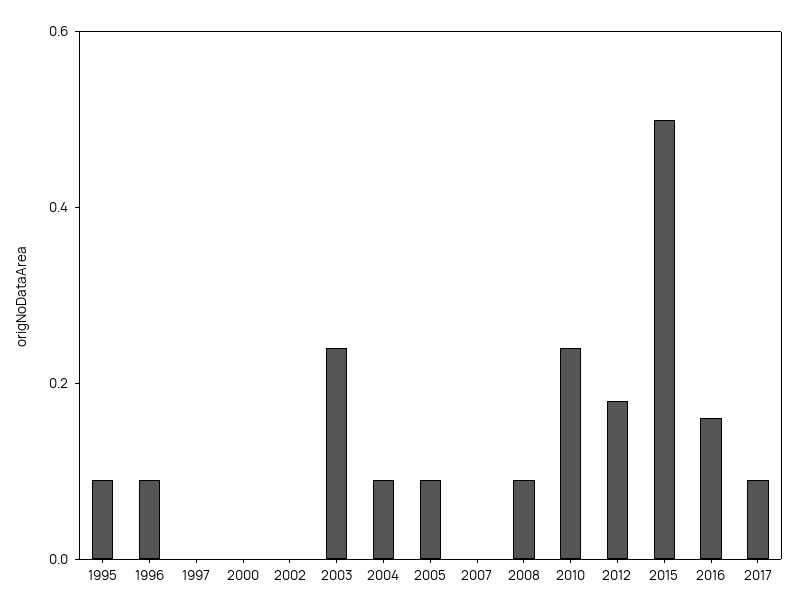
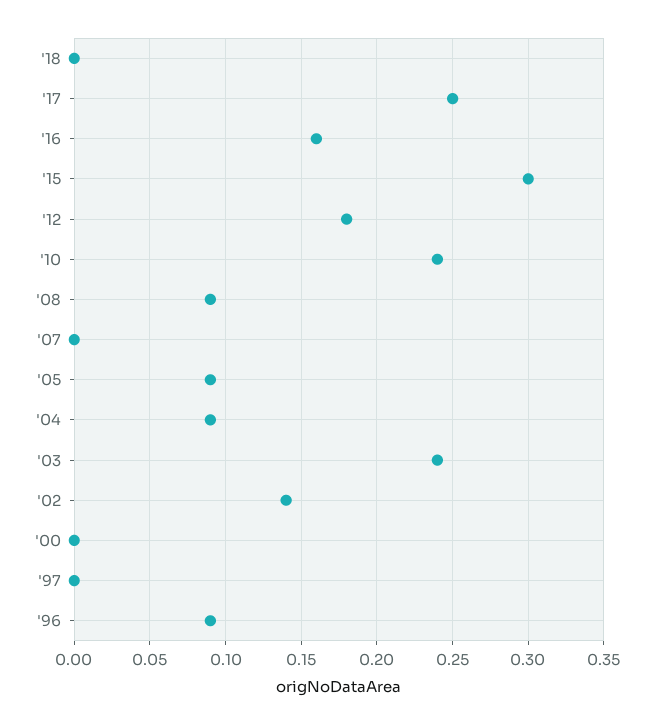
1995: 0.1 -> none
2002: 0 -> 0.14
2015: 0.5 -> 0.3
2017: 0.1 -> 0.25
'18: none -> 0

